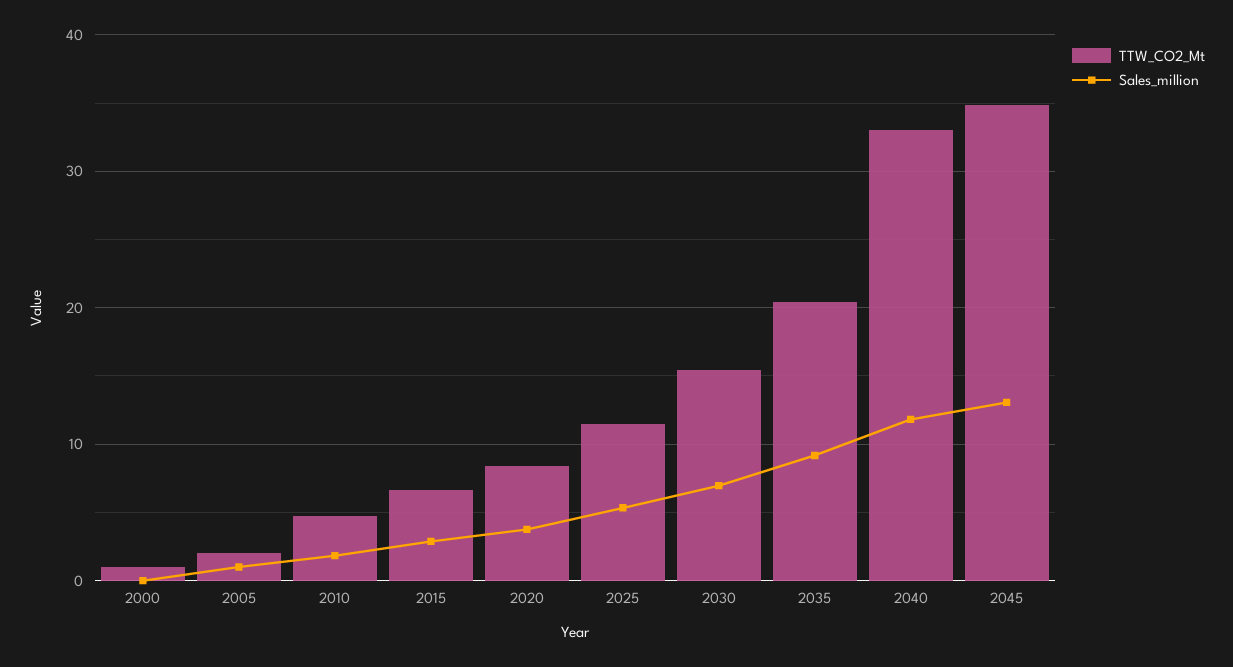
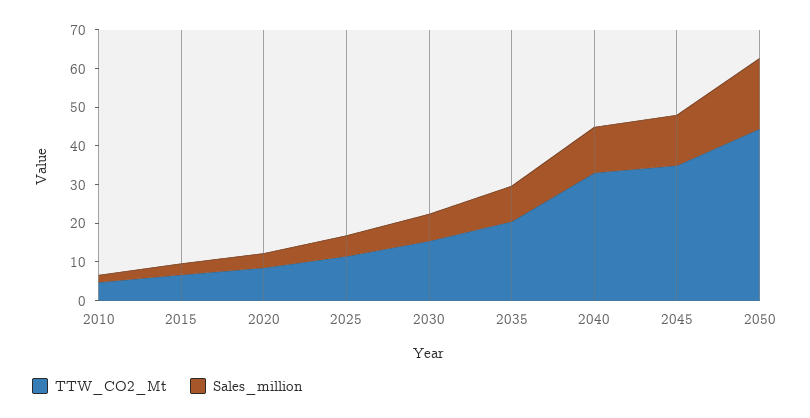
TTW_CO2_Mt, 2000: 1 -> none
Sales_million, 2000: 0 -> none
TTW_CO2_Mt, 2005: 2 -> none
Sales_million, 2005: 1 -> none
TTW_CO2_Mt, 2050: none -> 45
Sales_million, 2050: none -> 17.5

